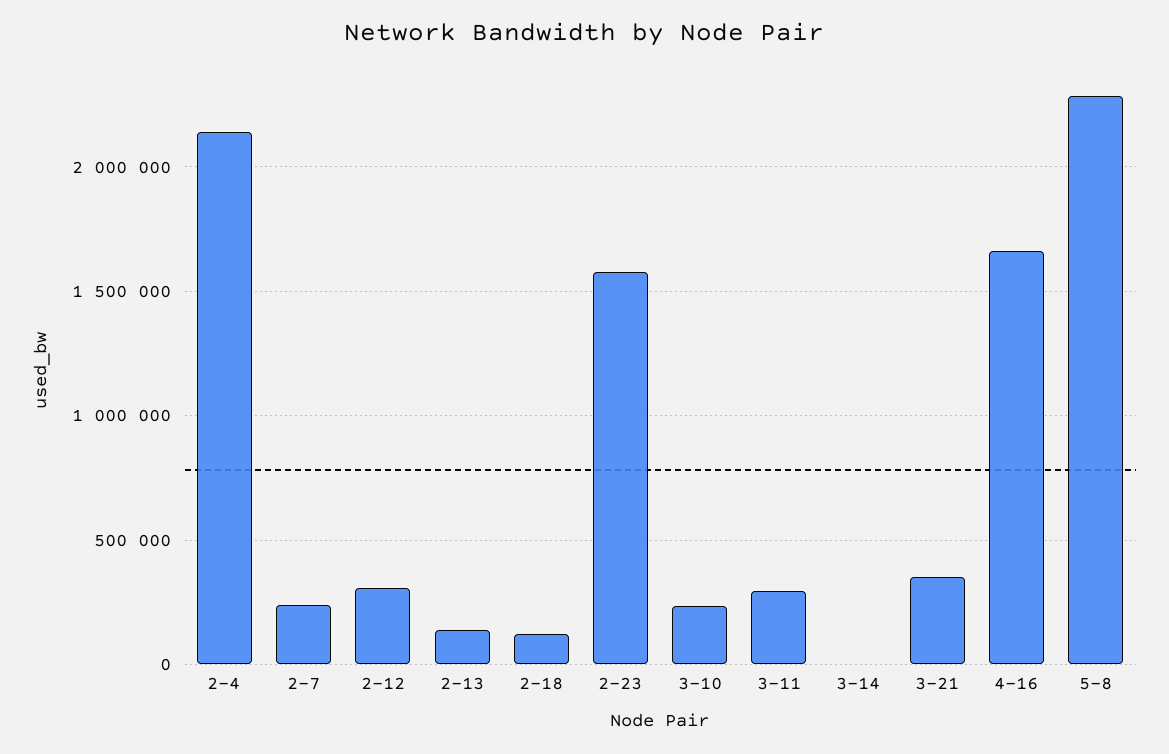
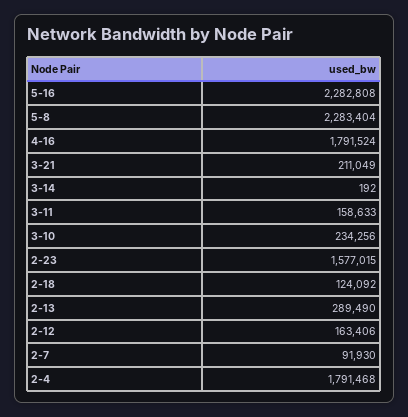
2-4: 2150000 -> 1791468
2-7: 250000 -> 91930
2-12: 300000 -> 163406
2-13: 150000 -> 289490
3-11: 300000 -> 158633
3-21: 350000 -> 211049
4-16: 1650000 -> 1791524
5-16: none -> 2282808

